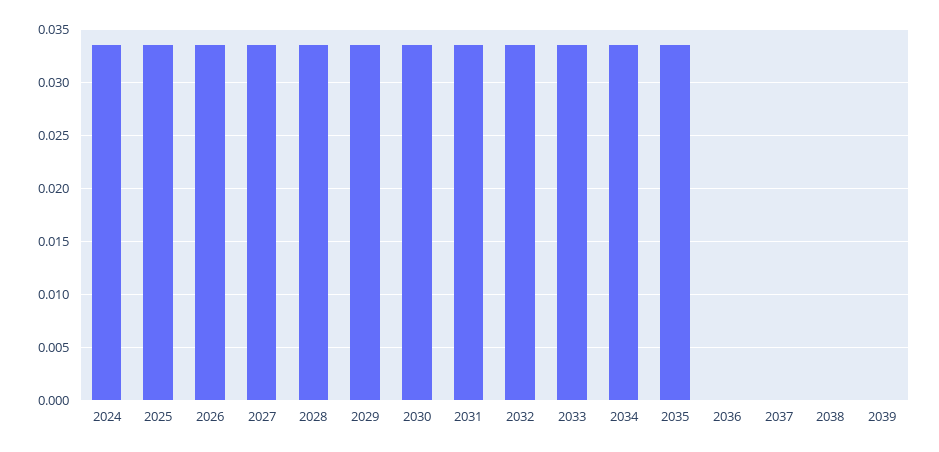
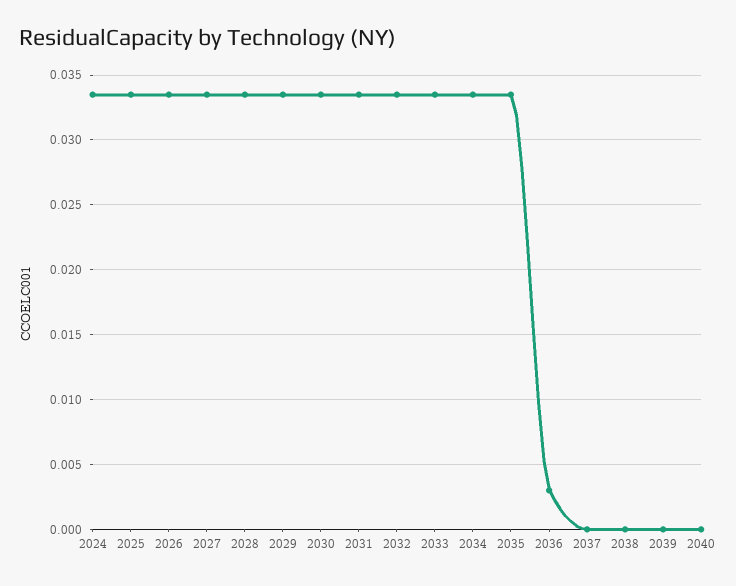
2036: 0 -> 0.003
2040: none -> 0

